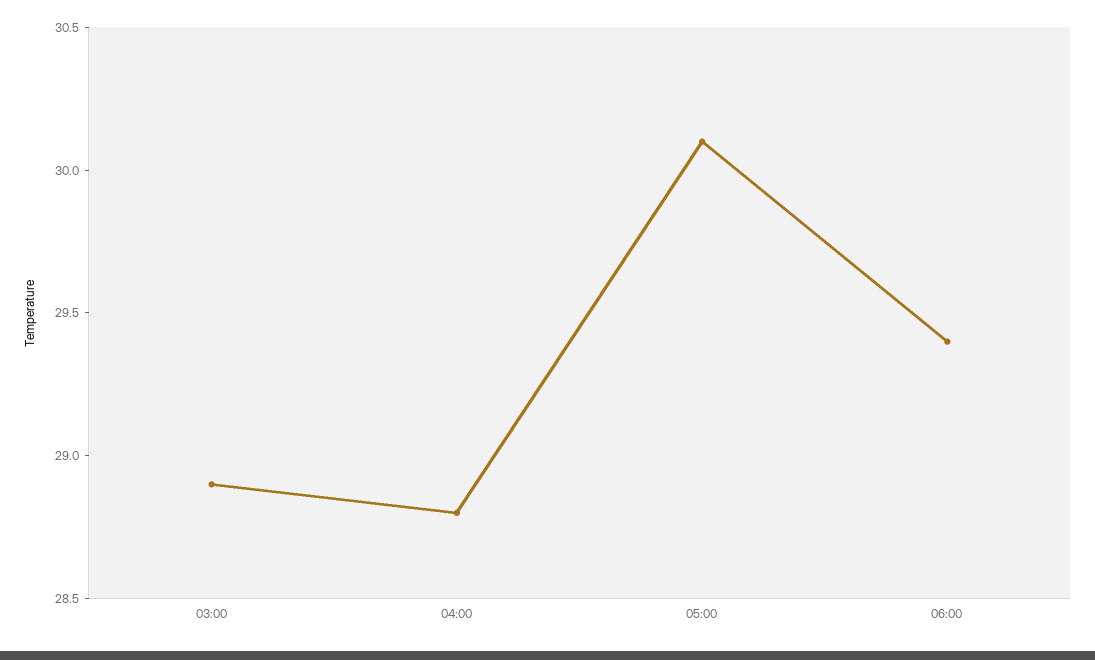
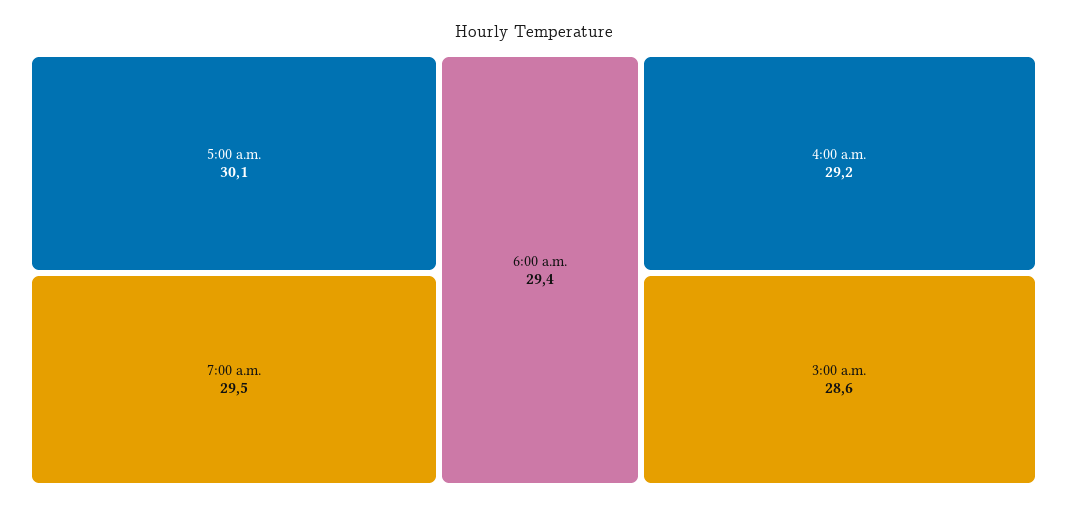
03:00: 28.9 -> 28.6
04:00: 28.8 -> 29.2
7:00 a.m.: none -> 29.5

